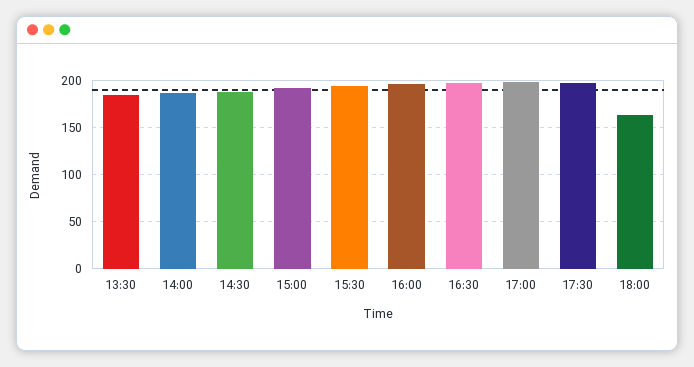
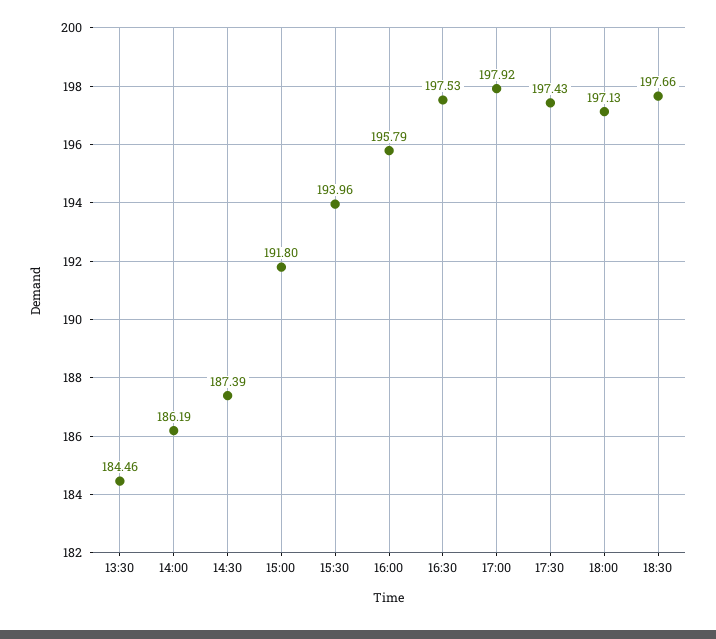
18:00: 160 -> 197.13
18:30: none -> 197.66

